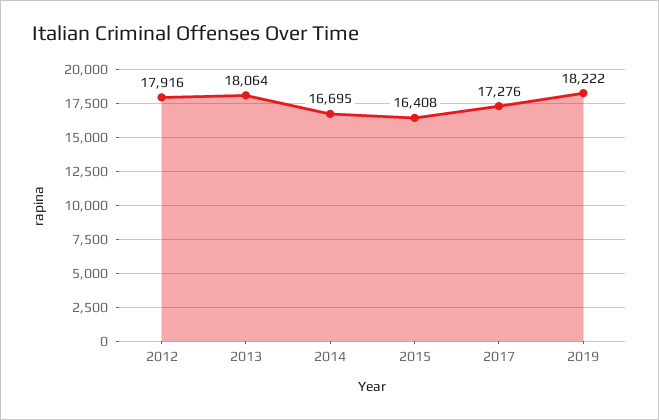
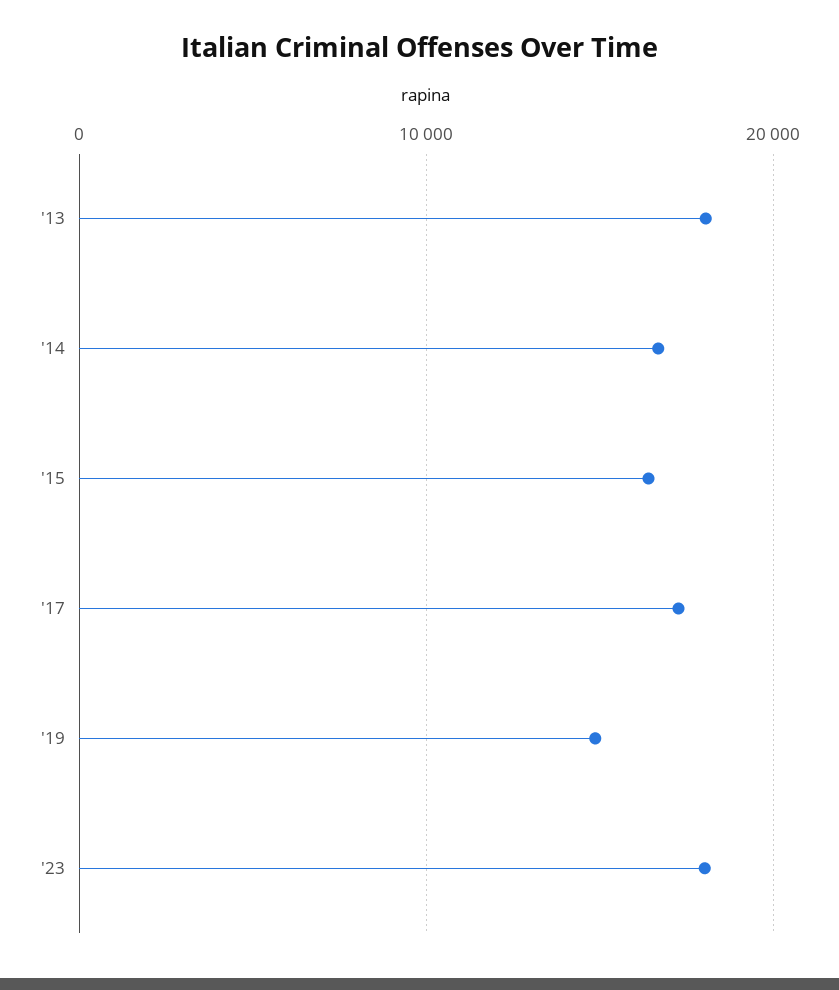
2012: 17916 -> none
2019: 18222 -> 15000
'23: none -> 18000

